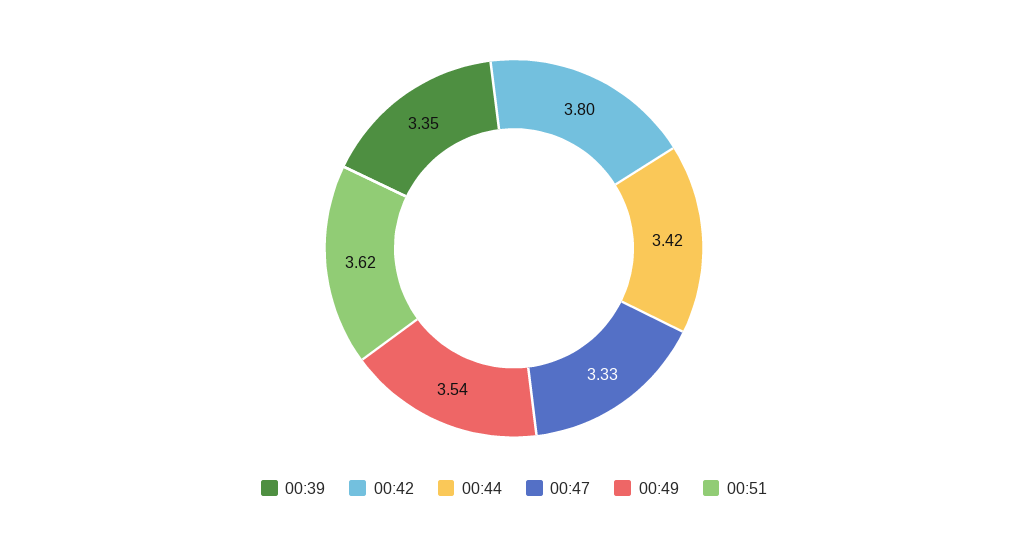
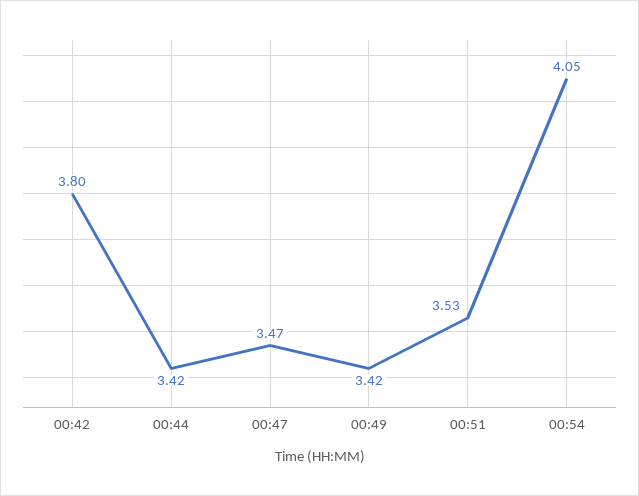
00:39: 3.35 -> none
00:47: 3.33 -> 3.47
00:49: 3.54 -> 3.42
00:51: 3.62 -> 3.53
00:54: none -> 4.05

